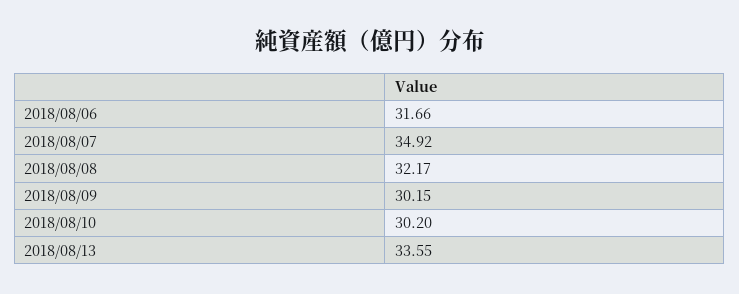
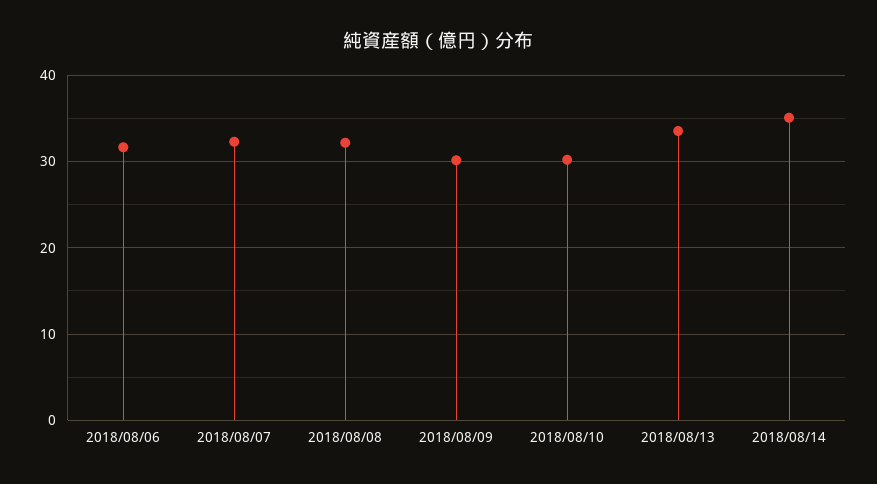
2018/08/07: 34.92 -> 32
2018/08/14: none -> 35

